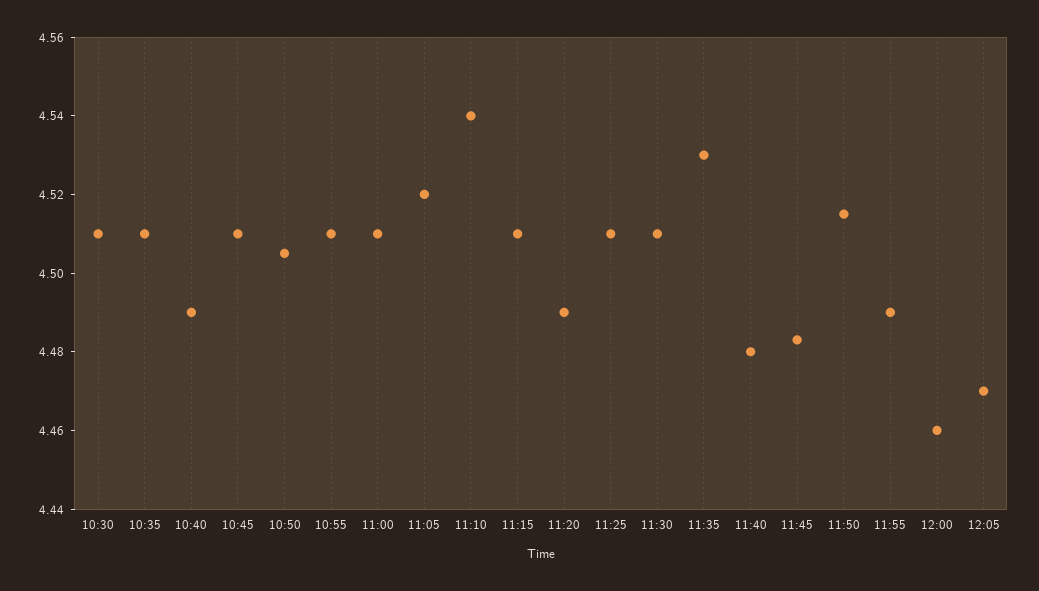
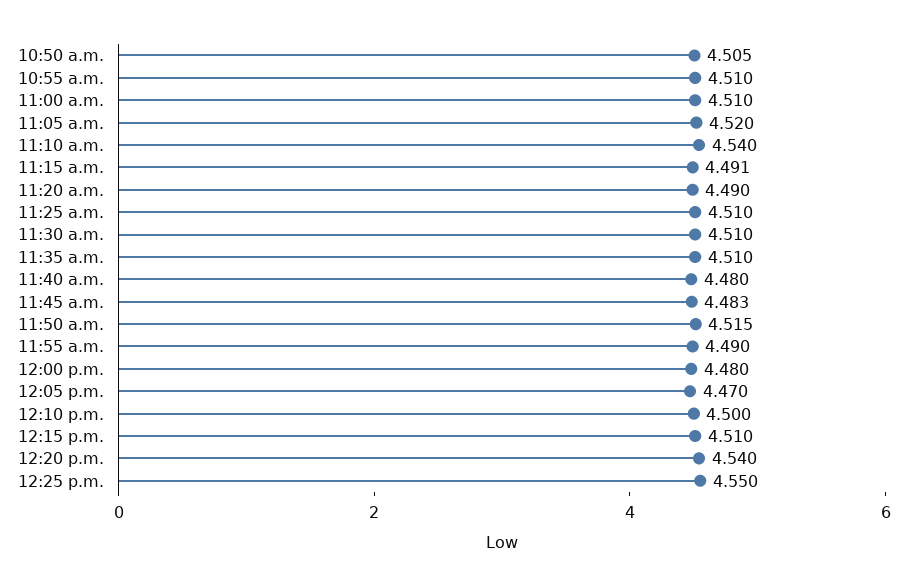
10:30: 4.51 -> none
10:35: 4.51 -> none
10:40: 4.49 -> none
10:45: 4.51 -> none
11:15: 4.51 -> 4.491
11:35: 4.53 -> 4.51
12:00: 4.46 -> 4.48
12:10 p.m.: none -> 4.5
12:15 p.m.: none -> 4.51
12:20 p.m.: none -> 4.54
12:25 p.m.: none -> 4.55

